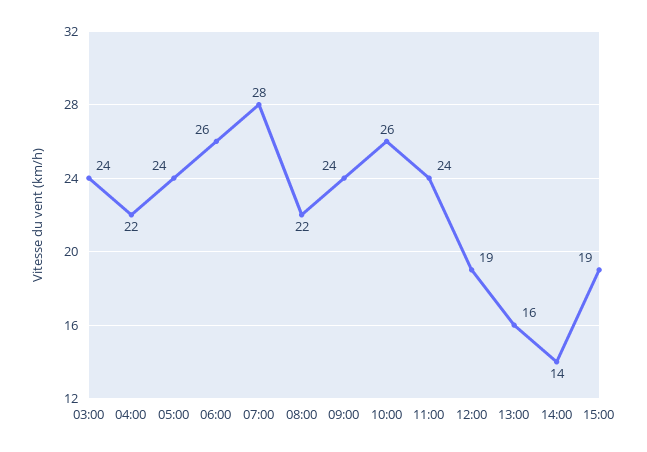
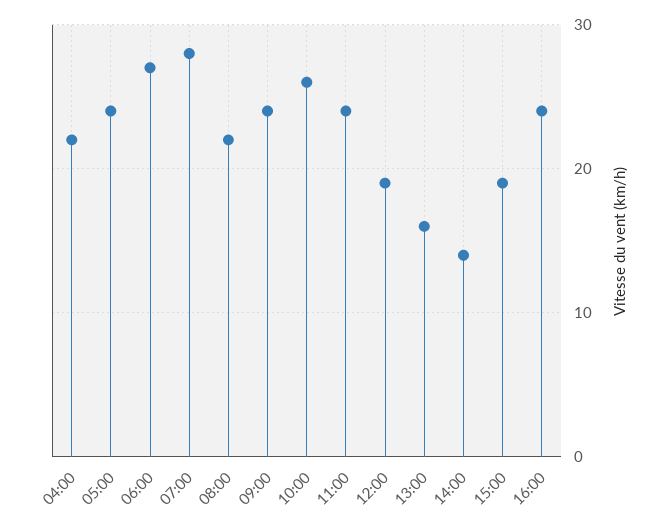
03:00: 24 -> none
06:00: 26 -> 27
16:00: none -> 24

